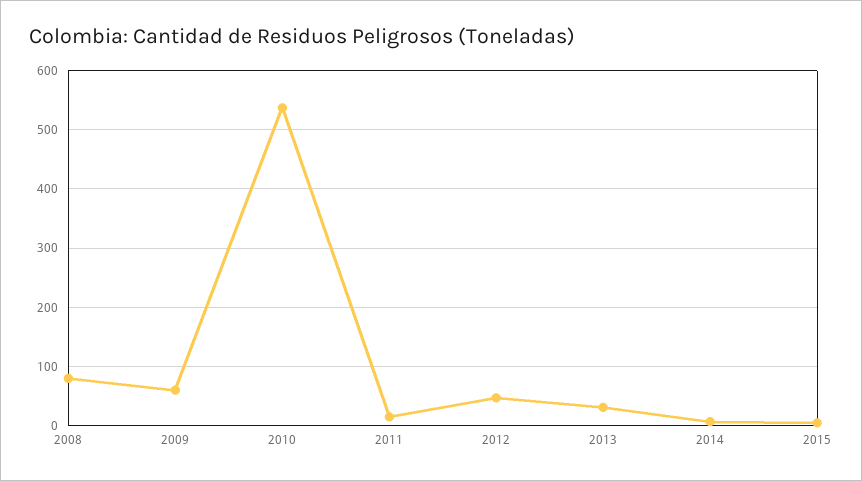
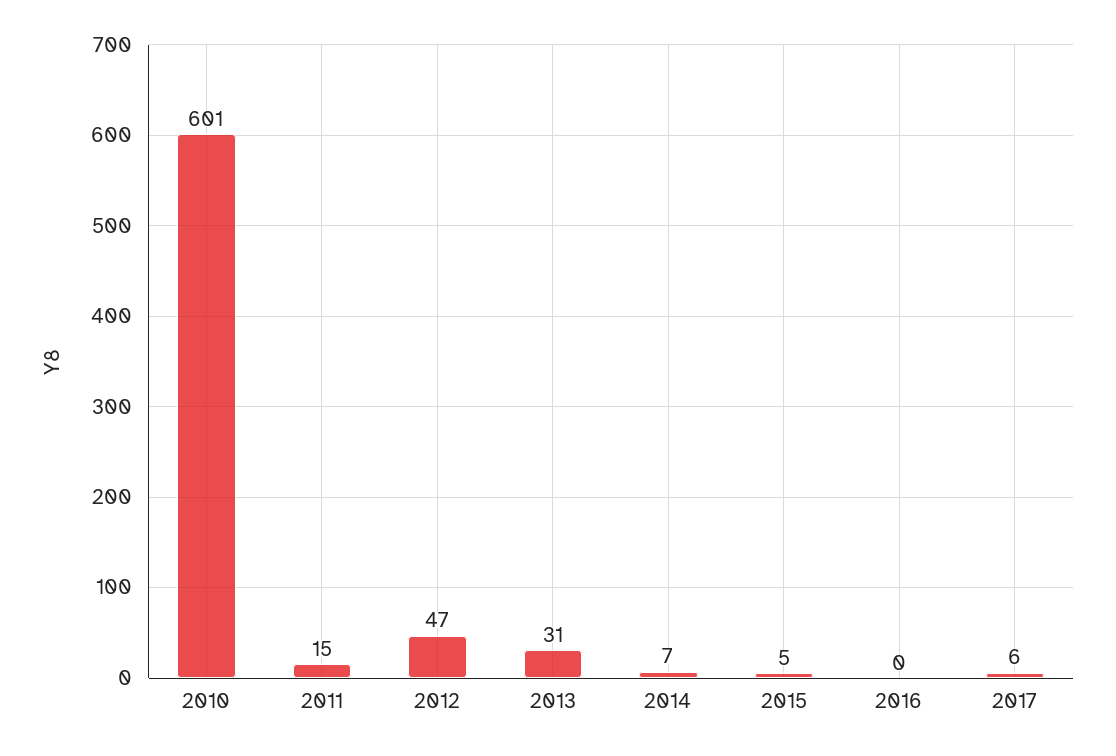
2008: 80 -> none
2009: 60 -> none
2010: 540 -> 601
2016: none -> 0
2017: none -> 6

